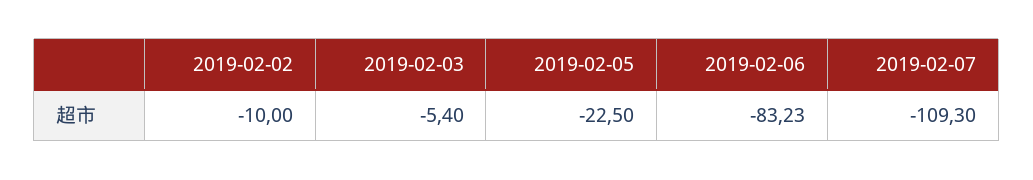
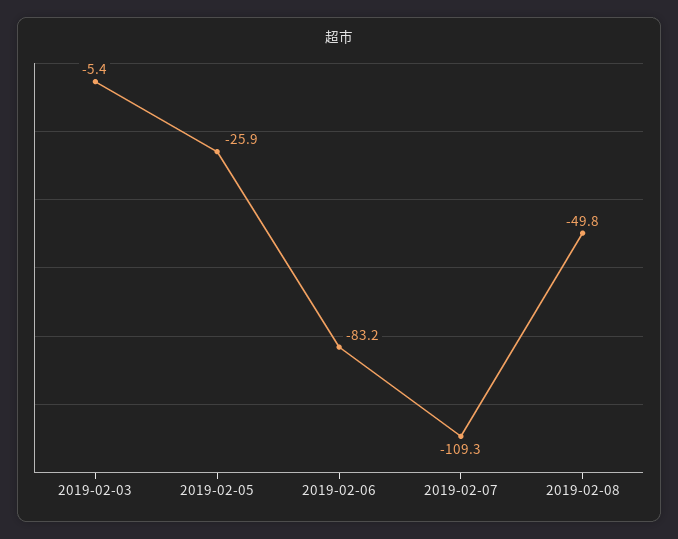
2019-02-02: -10 -> none
2019-02-05: -22.5 -> -25.9
2019-02-08: none -> -49.8

